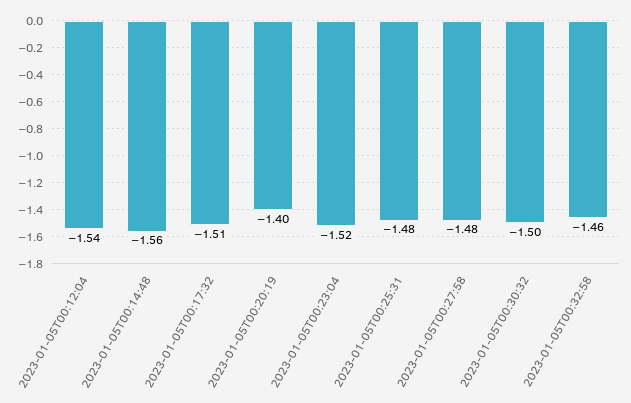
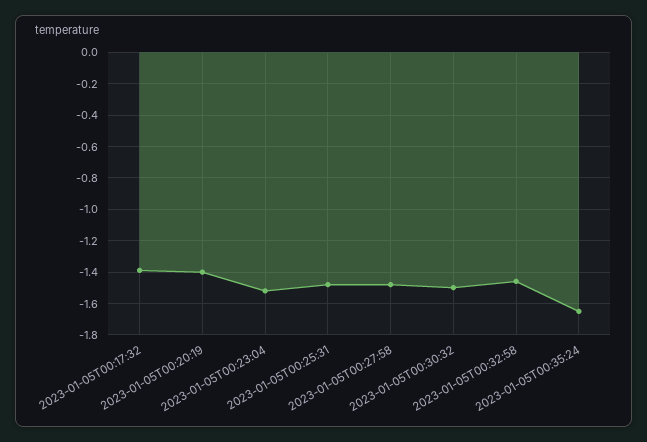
2023-01-05T00:12:04: -1.54 -> none
2023-01-05T00:14:48: -1.56 -> none
2023-01-05T00:17:32: -1.51 -> -1.4
2023-01-05T00:35:24: none -> -1.65

